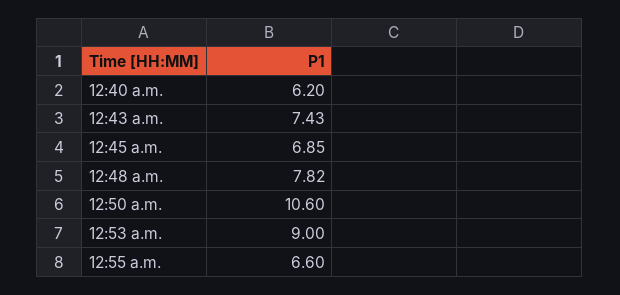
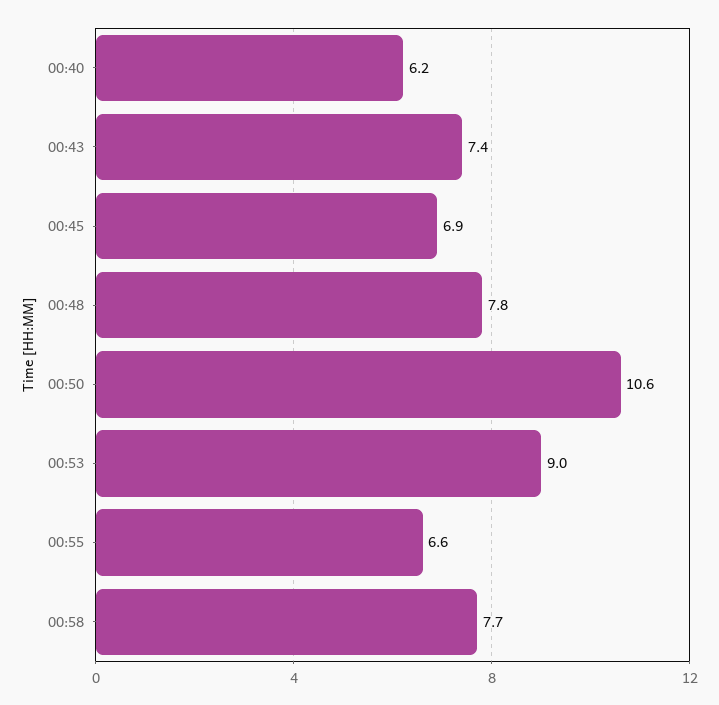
00:58: none -> 7.7

